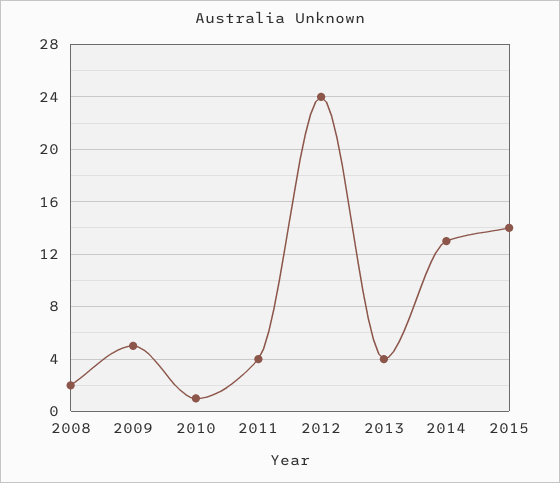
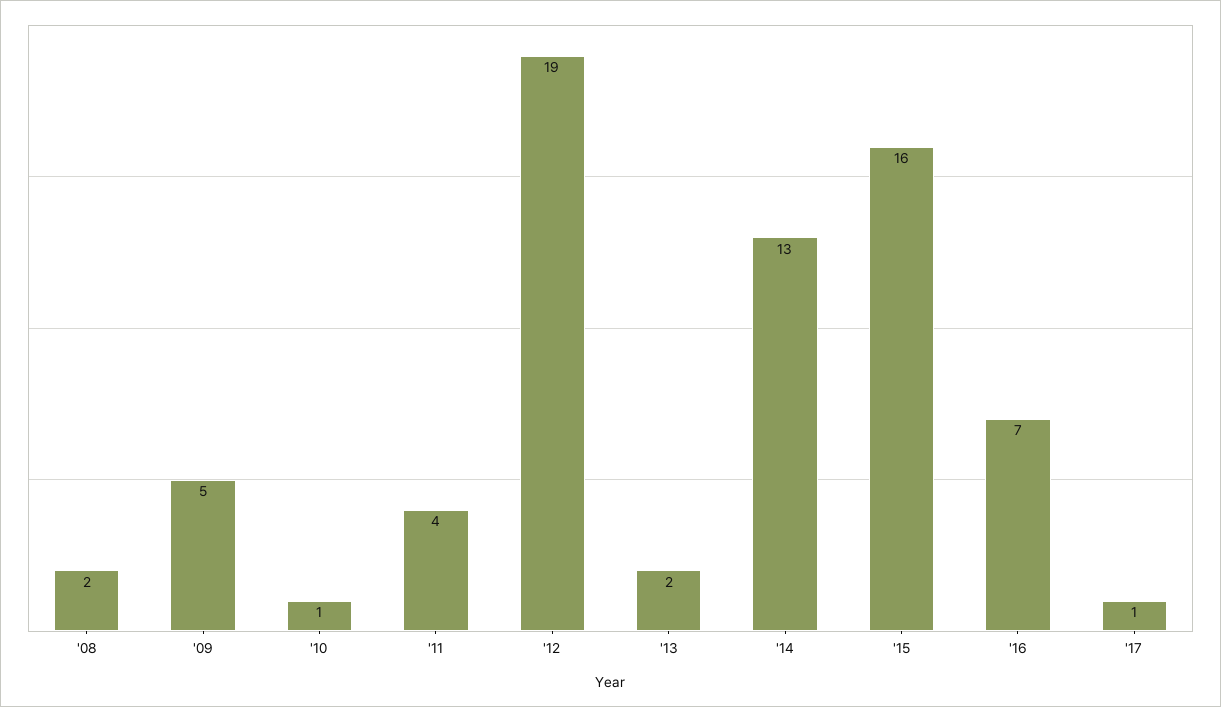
2012: 24 -> 19
2013: 4 -> 2
2015: 14 -> 16
'16: none -> 7
'17: none -> 1

